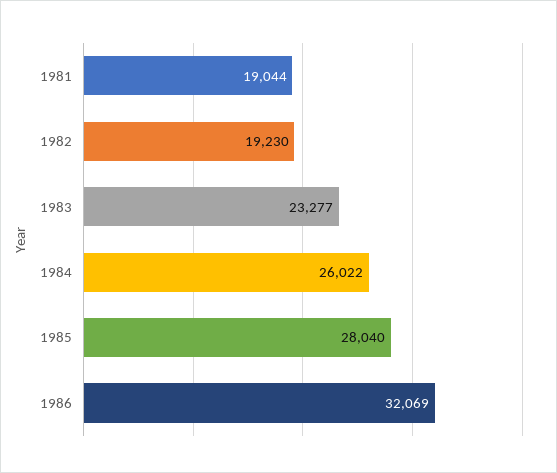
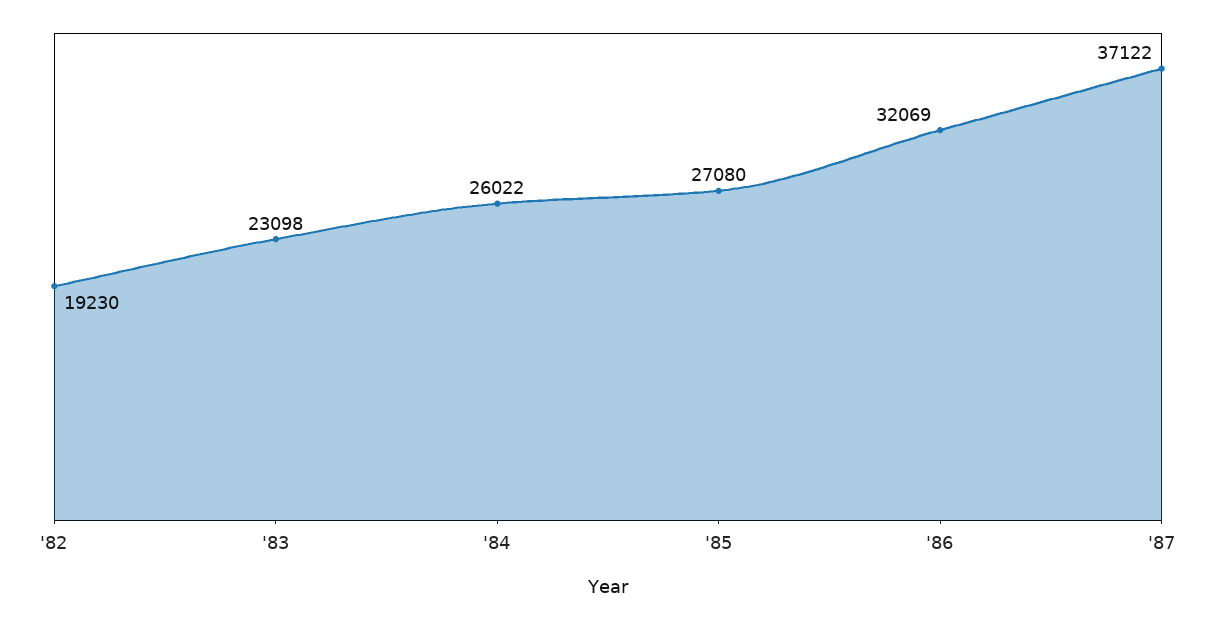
1981: 19044 -> none
1983: 23277 -> 23098
1985: 28040 -> 27080
'87: none -> 37122

